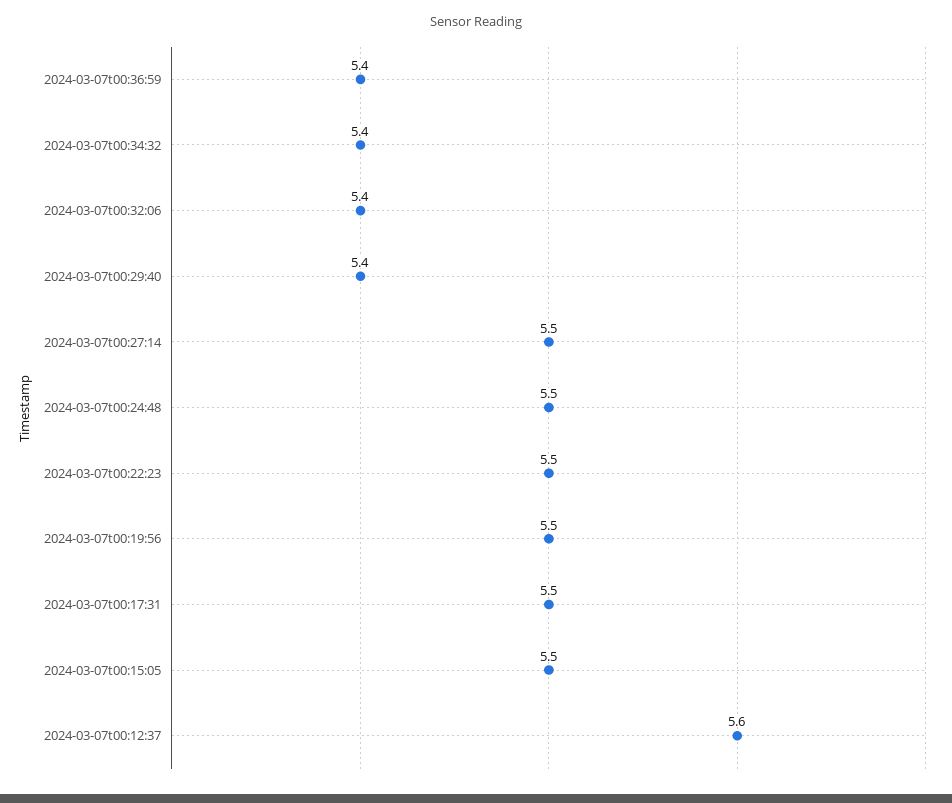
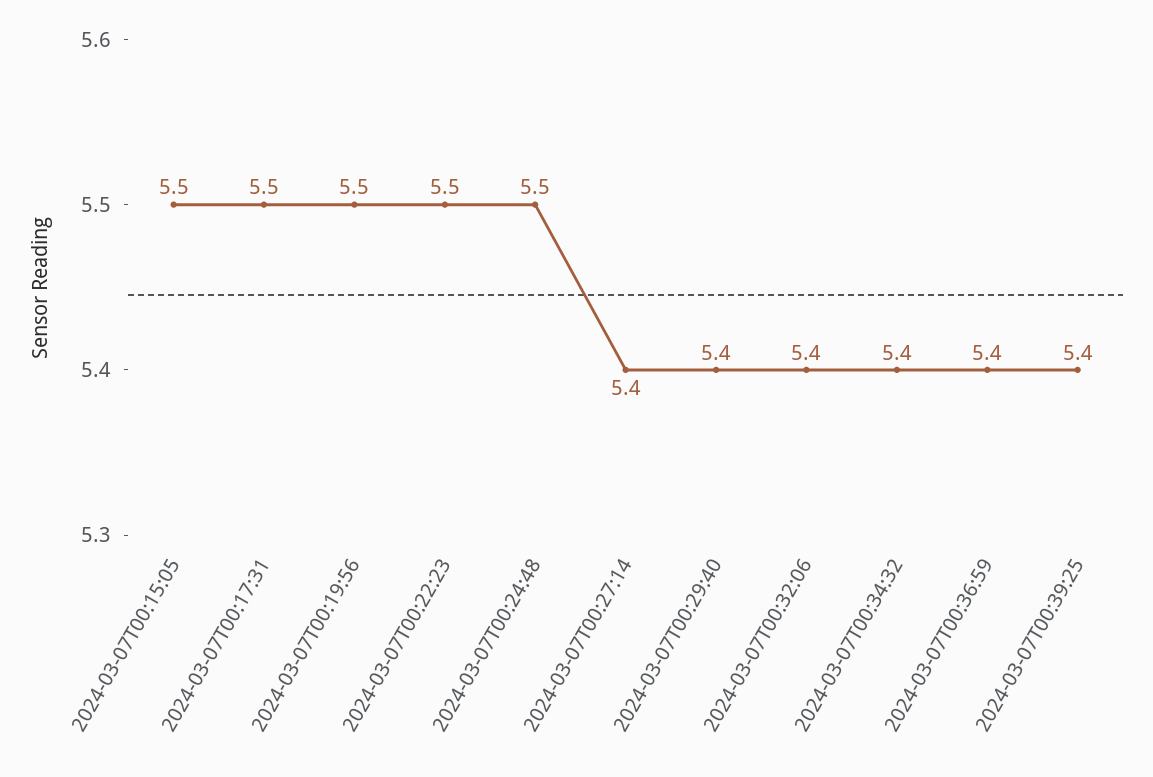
2024-03-07t00:27:14: 5.5 -> 5.4
2024-03-07t00:12:37: 5.6 -> none
2024-03-07T00:39:25: none -> 5.4

